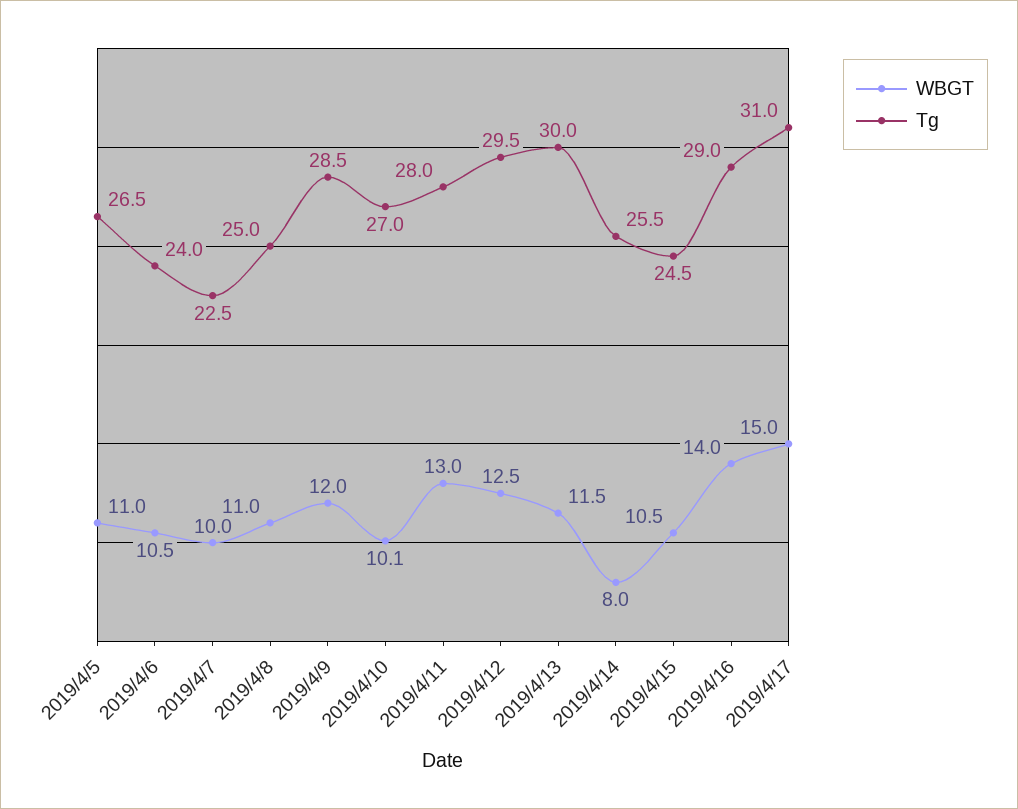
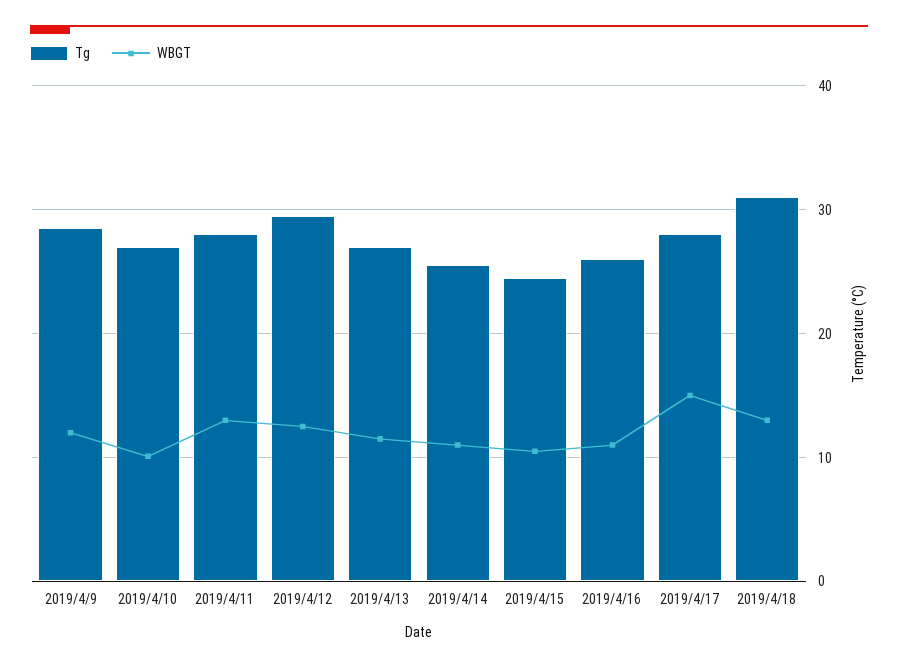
WBGT, 2019/4/5: 11 -> none
Tg, 2019/4/5: 26.5 -> none
WBGT, 2019/4/6: 10.5 -> none
Tg, 2019/4/6: 24 -> none
WBGT, 2019/4/7: 10 -> none
Tg, 2019/4/7: 22.5 -> none
WBGT, 2019/4/8: 11 -> none
Tg, 2019/4/8: 25 -> none
Tg, 2019/4/13: 30 -> 27
WBGT, 2019/4/14: 8 -> 11
WBGT, 2019/4/16: 14 -> 11
Tg, 2019/4/16: 29 -> 26
Tg, 2019/4/17: 31 -> 28
Tg, 2019/4/18: none -> 31
WBGT, 2019/4/18: none -> 13

